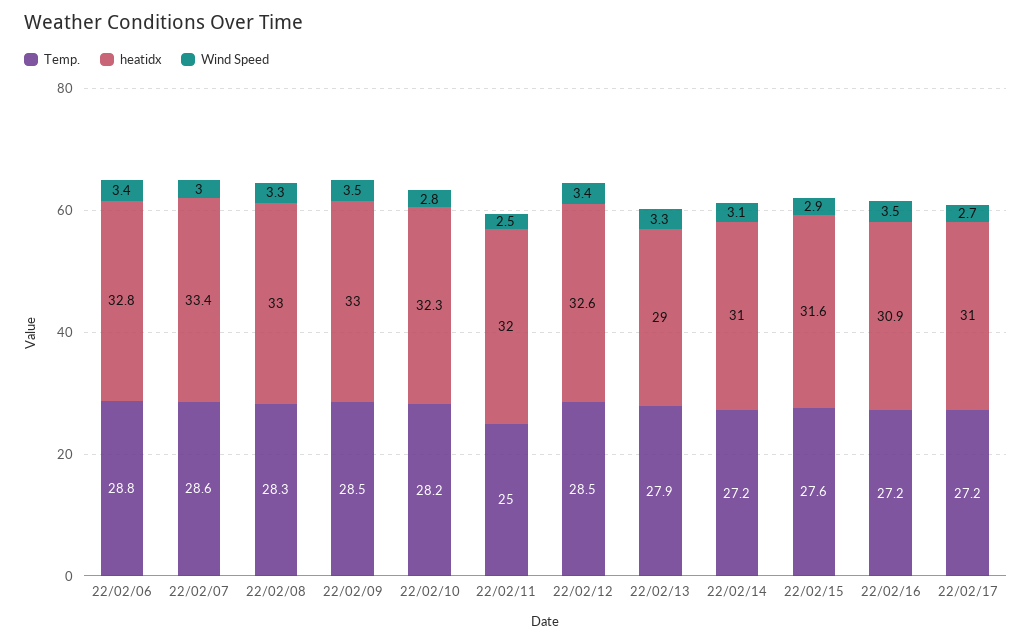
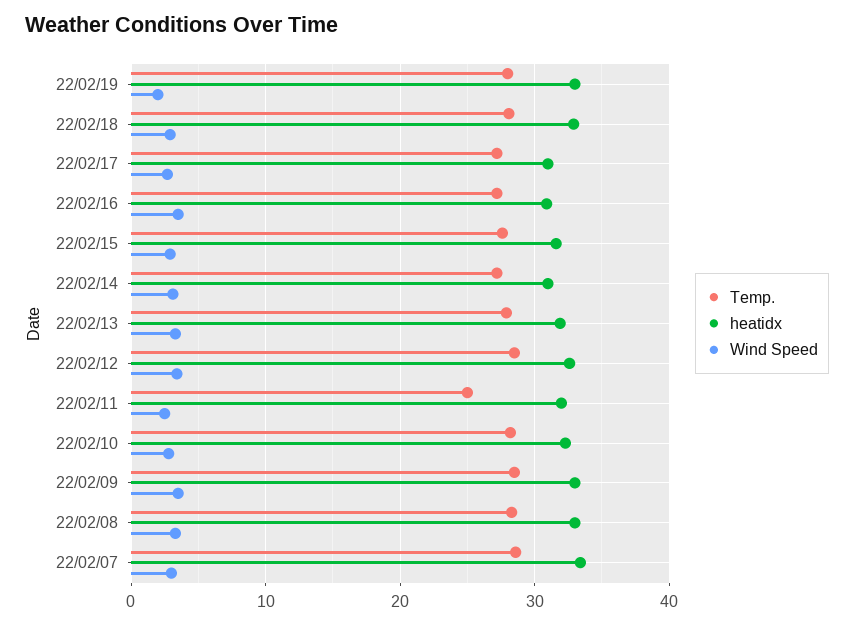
Temp., 22/02/06: 28.8 -> none
heatidx, 22/02/06: 32.8 -> none
Wind Speed, 22/02/06: 3.4 -> none
heatidx, 22/02/13: 29 -> 32
Temp., 22/02/19: none -> 28
heatidx, 22/02/19: none -> 33
Wind Speed, 22/02/19: none -> 2
Temp., 22/02/18: none -> 28
heatidx, 22/02/18: none -> 33
Wind Speed, 22/02/18: none -> 3

